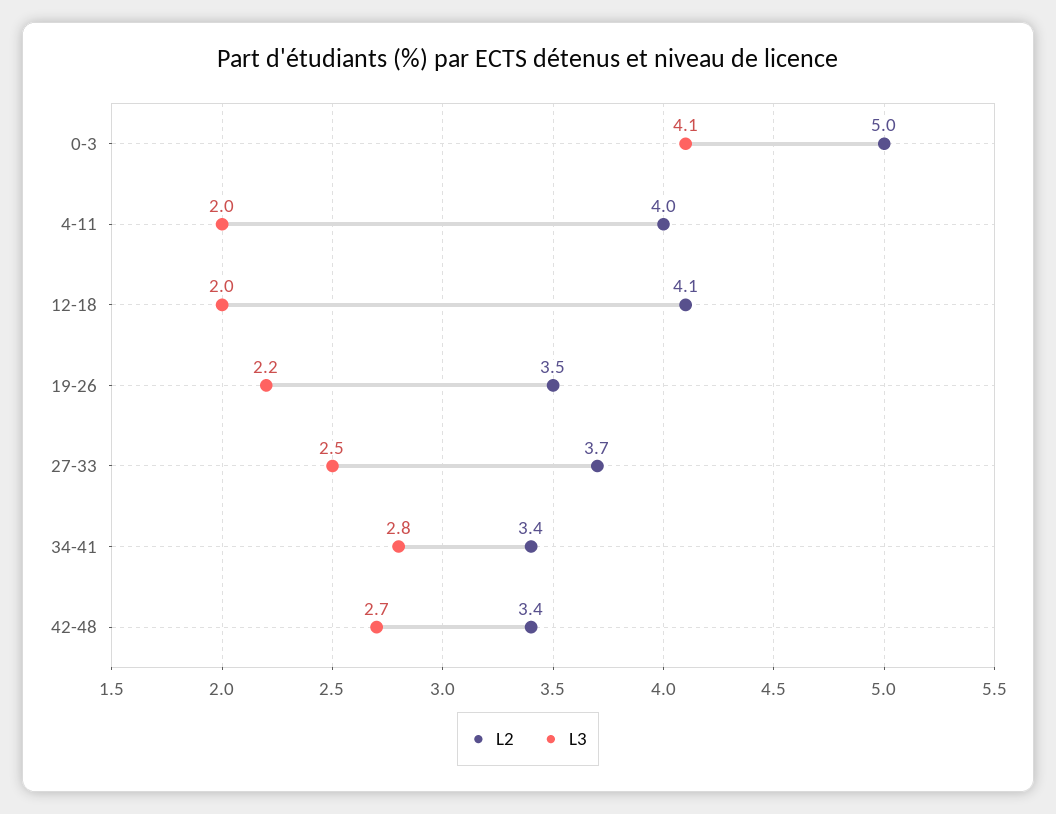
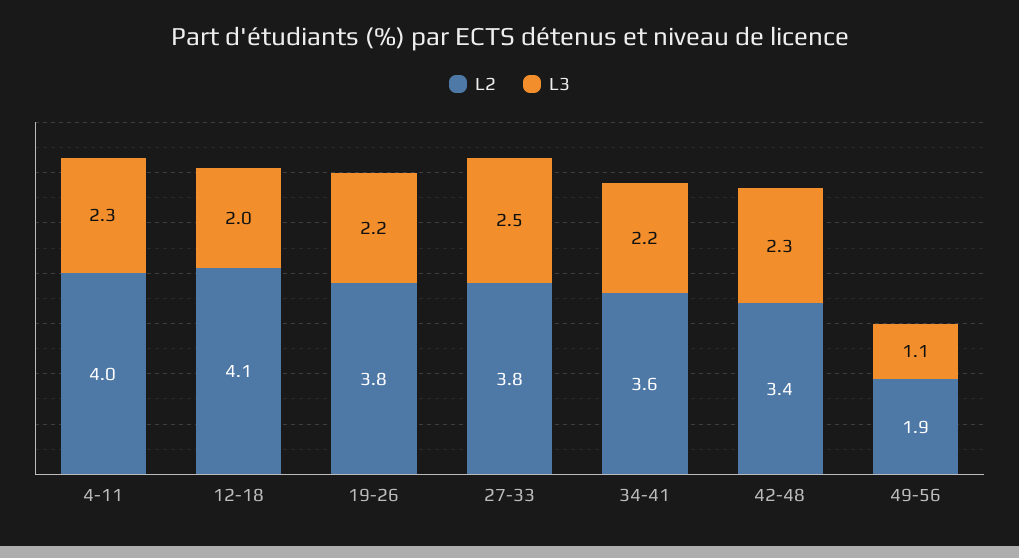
L2, 0-3: 5 -> none
L3, 0-3: 4.1 -> none
L3, 4-11: 2 -> 2.3
L2, 19-26: 3.5 -> 3.8
L2, 27-33: 3.7 -> 3.8
L2, 34-41: 3.4 -> 3.6
L3, 34-41: 2.8 -> 2.2
L3, 42-48: 2.7 -> 2.3
L2, 49-56: none -> 1.9
L3, 49-56: none -> 1.1

